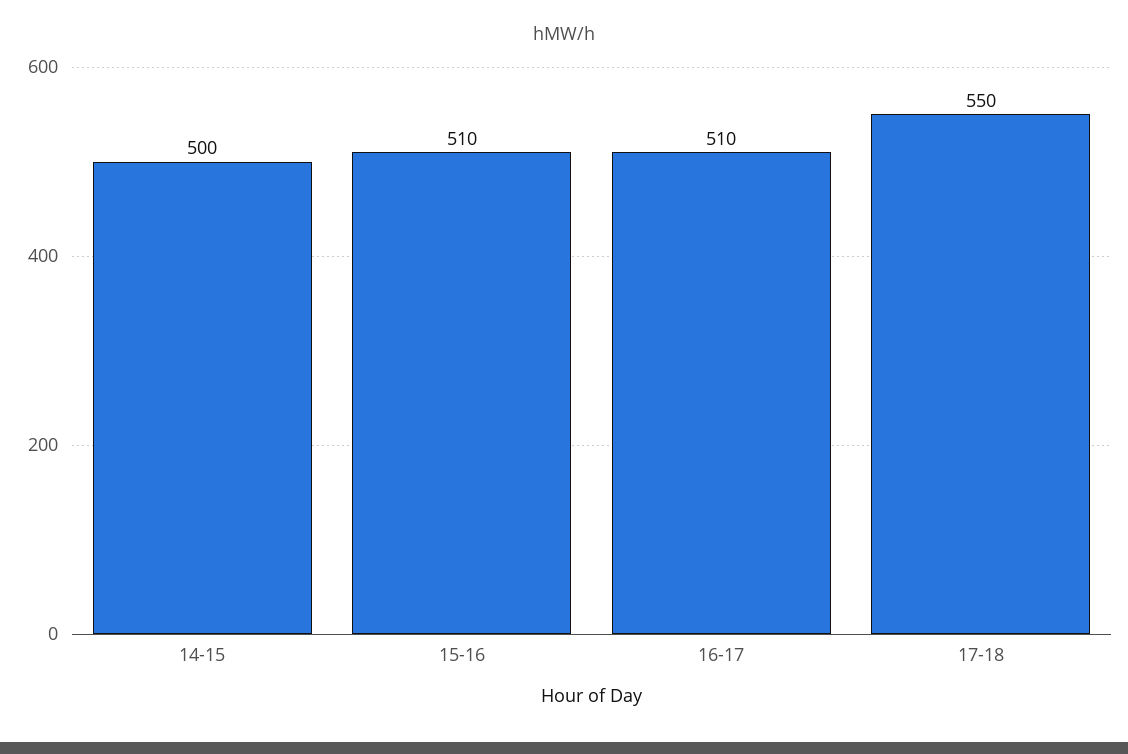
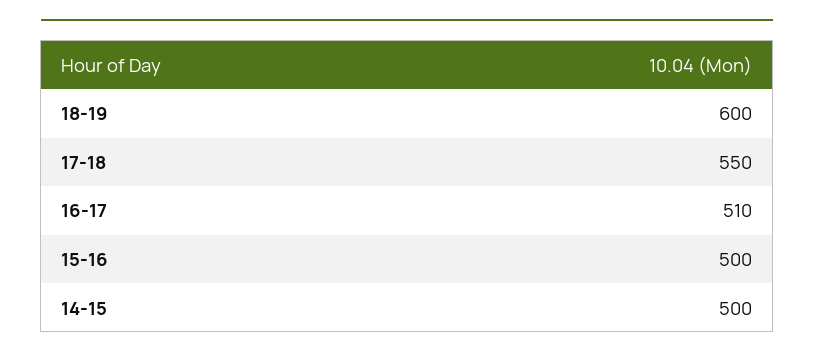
15-16: 510 -> 500
18-19: none -> 600

